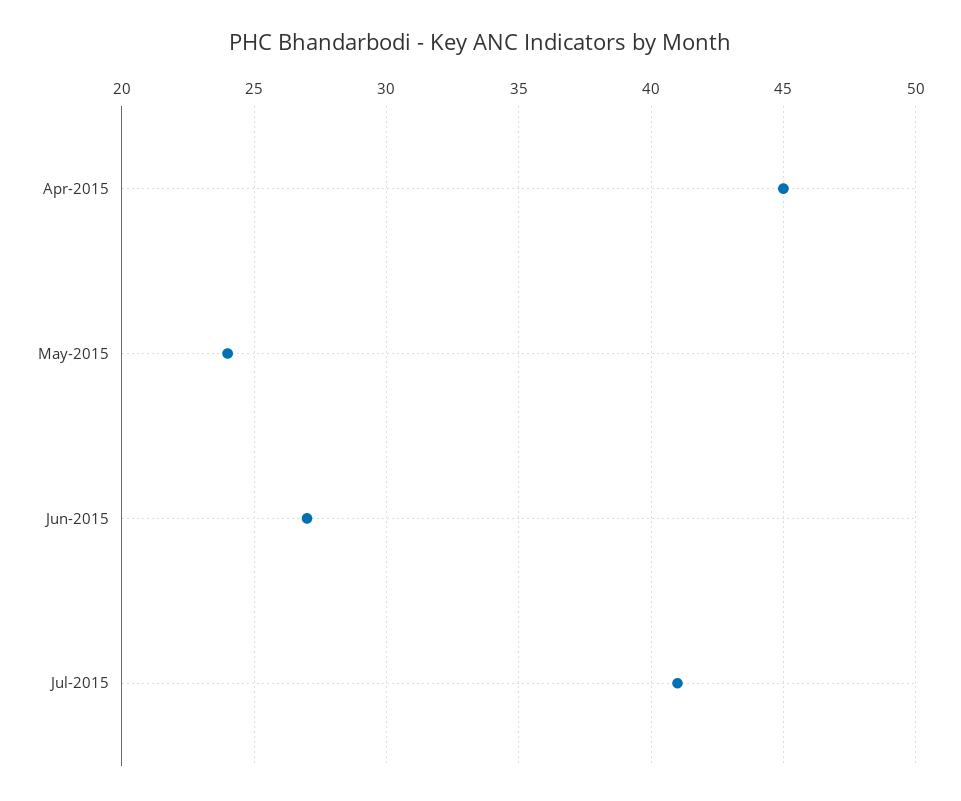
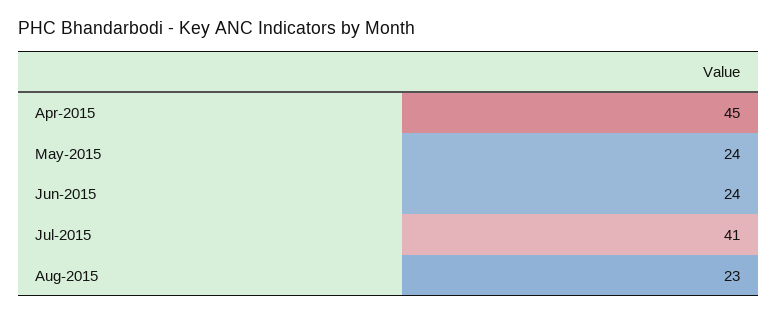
Jun-2015: 27 -> 24
Aug-2015: none -> 23

